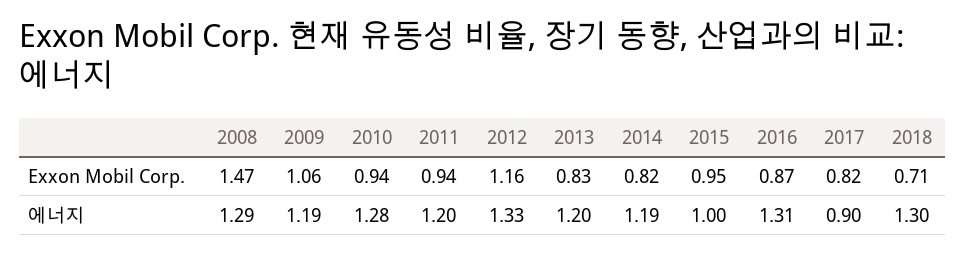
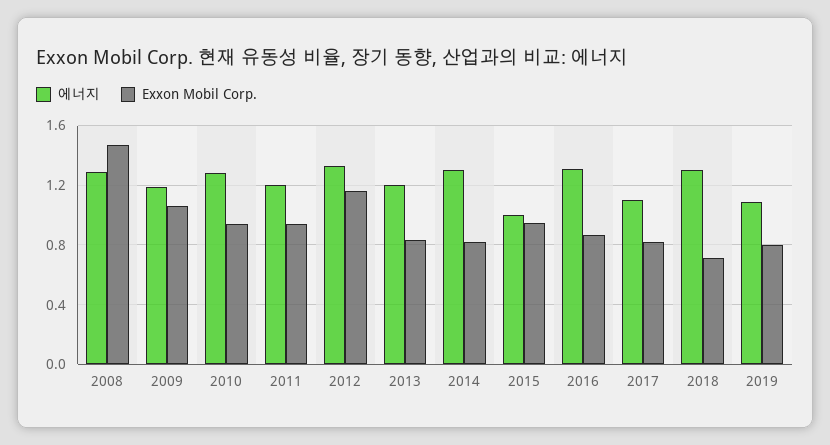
에너지, 2014: 1.19 -> 1.3
에너지, 2017: 0.9 -> 1.1
에너지, 2019: none -> 1.1
Exxon Mobil Corp., 2019: none -> 0.8

